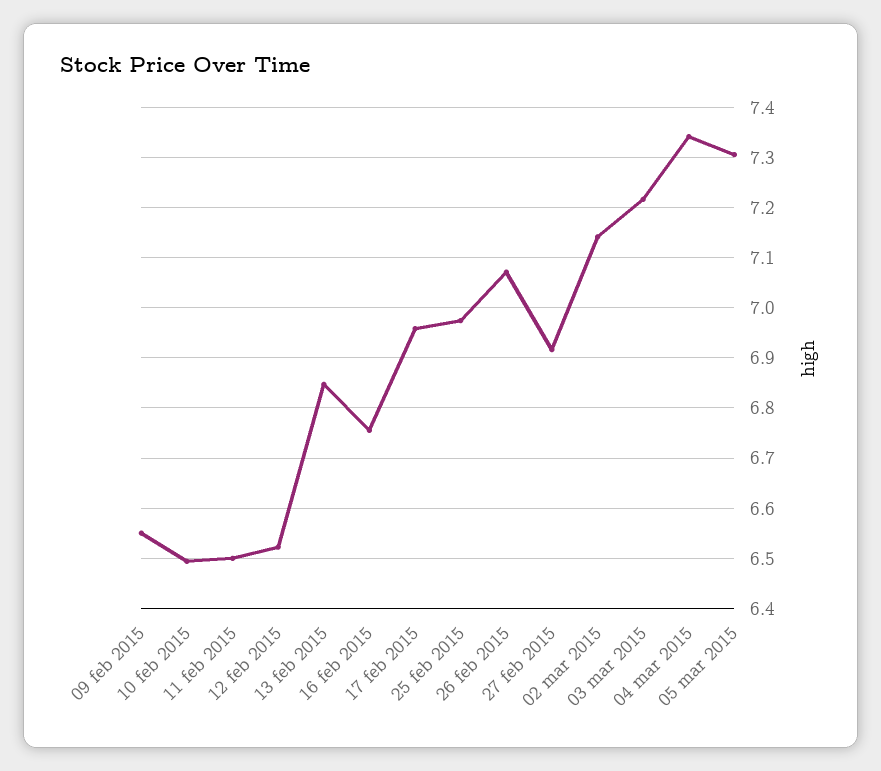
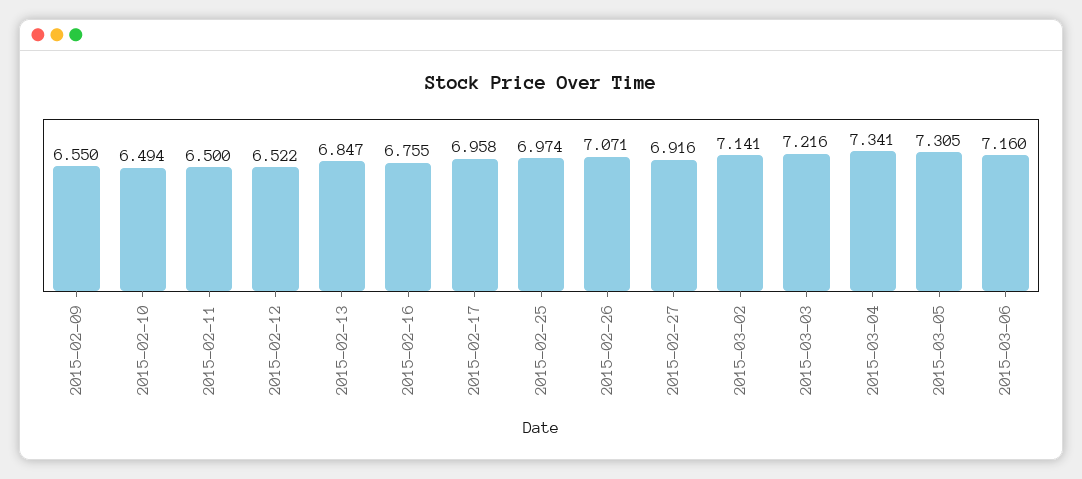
2015-03-06: none -> 7.16

